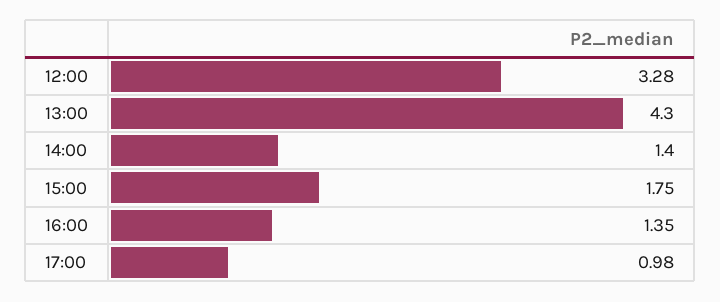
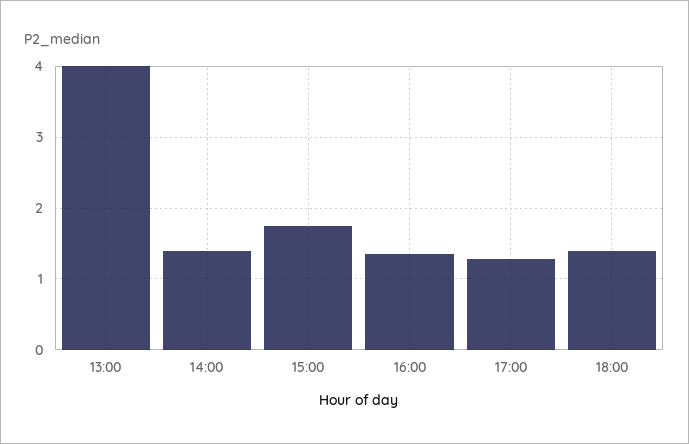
12:00: 3.28 -> none
13:00: 4.3 -> 4
17:00: 0.98 -> 1.3
18:00: none -> 1.4

